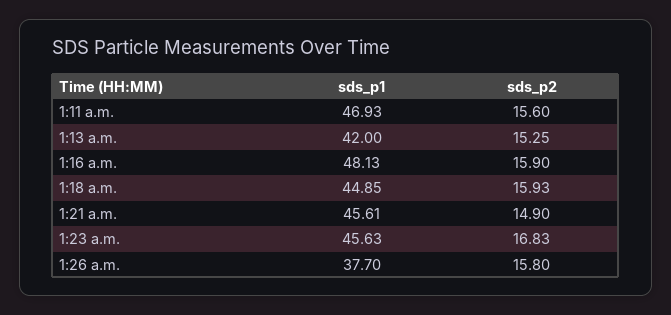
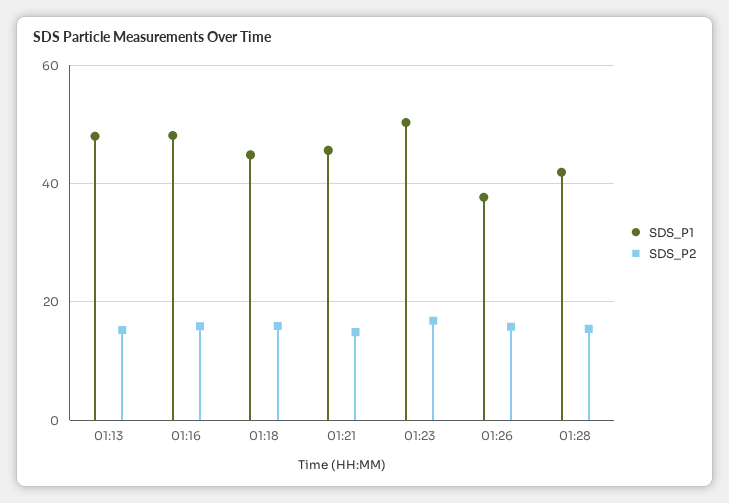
sds_p1, 1:11 a.m.: 46.93 -> none
sds_p2, 1:11 a.m.: 15.6 -> none
sds_p1, 1:13 a.m.: 42 -> 48
sds_p1, 1:23 a.m.: 45.63 -> 50
sds_p1, 01:28: none -> 42
sds_p2, 01:28: none -> 16

